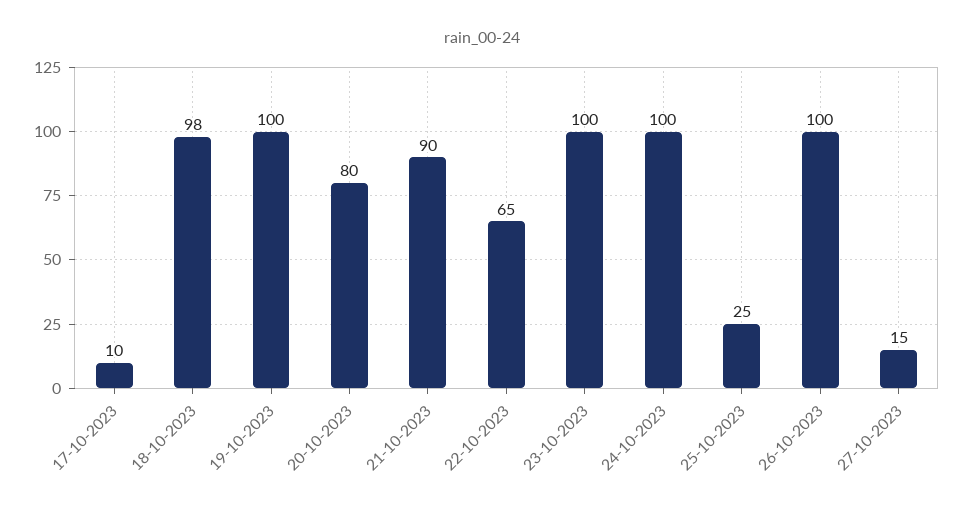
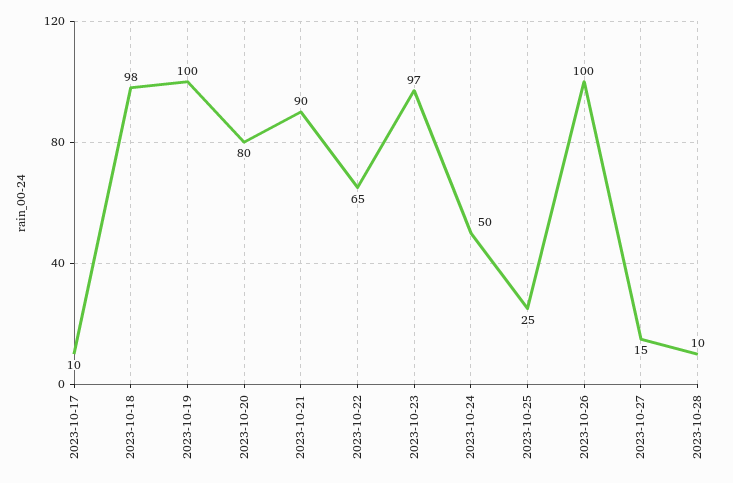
23-10-2023: 100 -> 97
24-10-2023: 100 -> 50
2023-10-28: none -> 10

